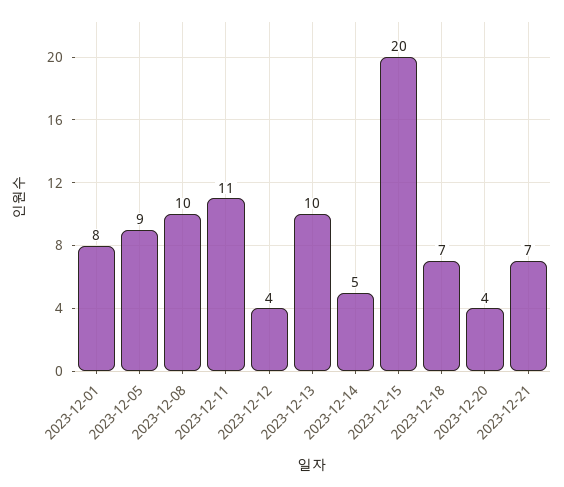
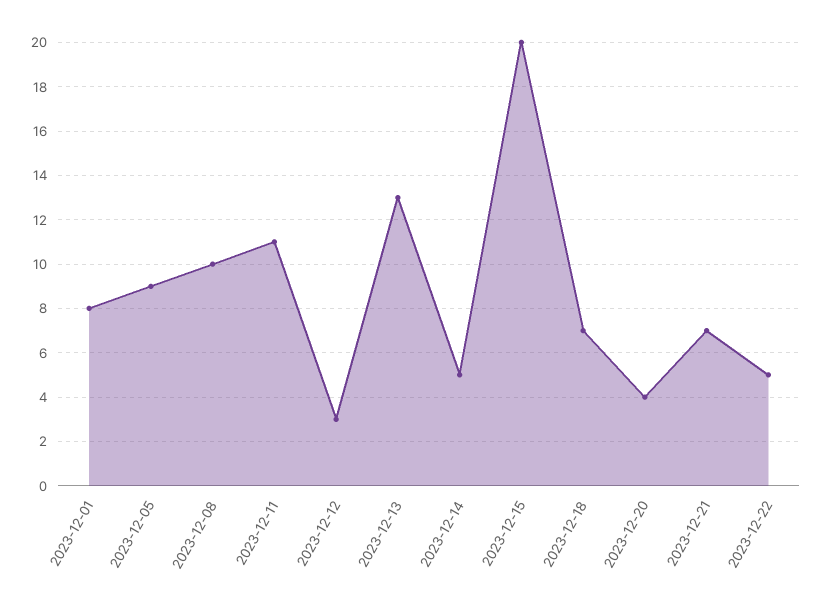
2023-12-12: 4 -> 3
2023-12-13: 10 -> 13
2023-12-22: none -> 5

